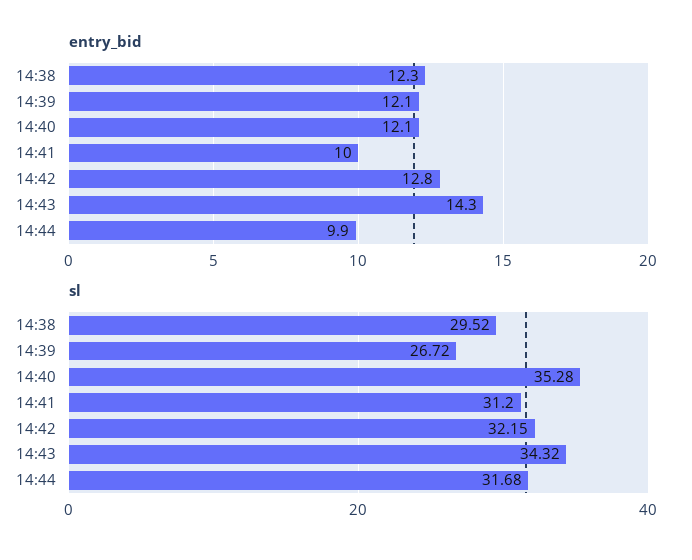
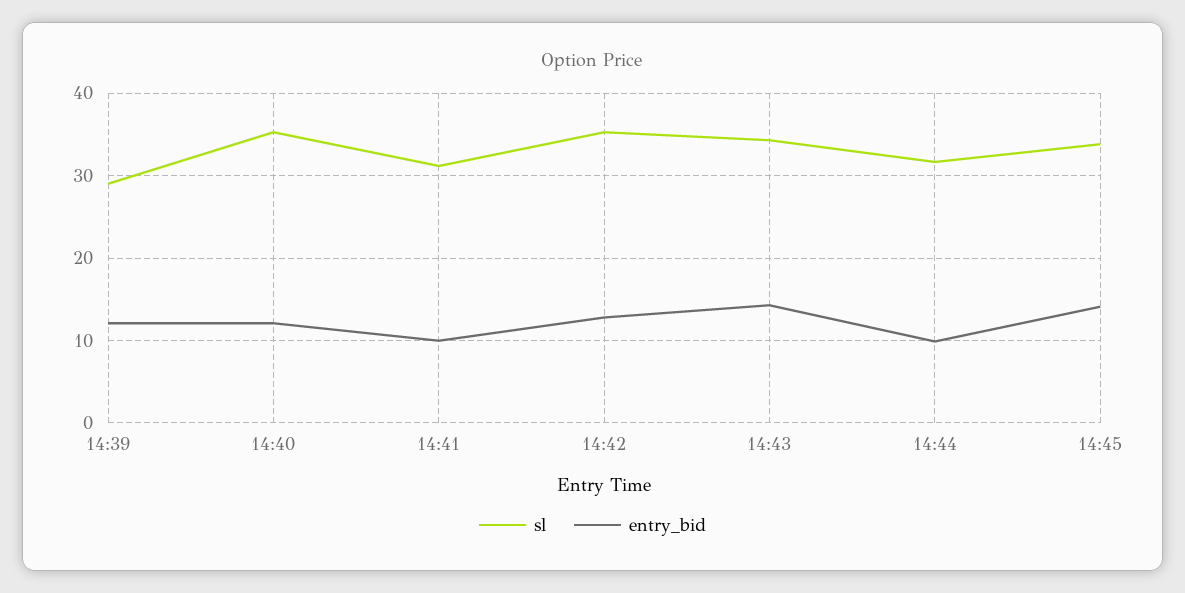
entry_bid, 14:38: 12.3 -> none
sl, 14:38: 29.52 -> none
sl, 14:39: 26.72 -> 29
sl, 14:42: 32.15 -> 35
sl, 14:45: none -> 34
entry_bid, 14:45: none -> 14

